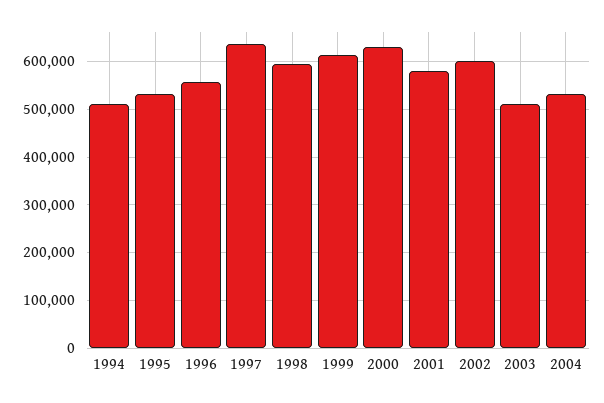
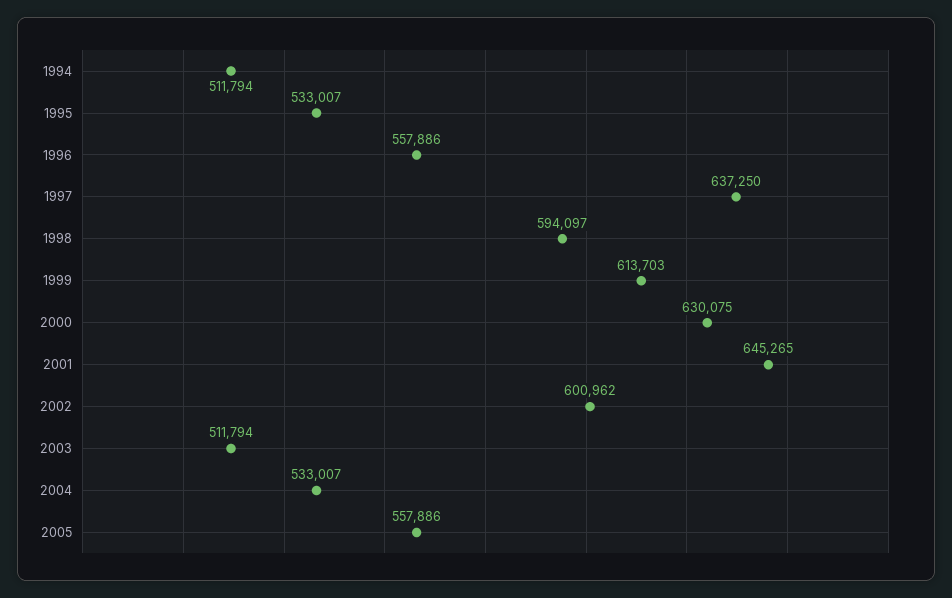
2001: 580000 -> 645265
2005: none -> 557886

